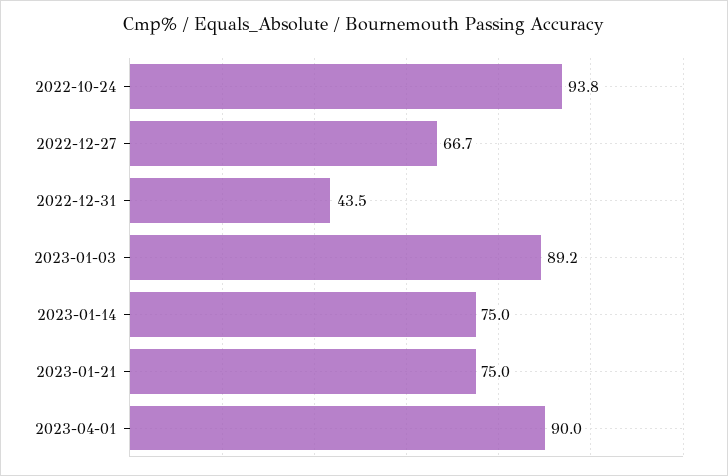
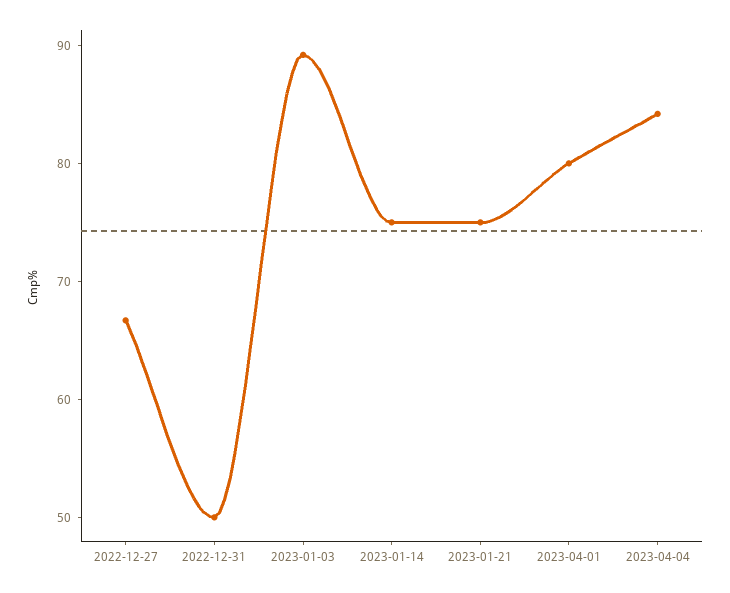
2022-10-24: 93.8 -> none
2022-12-31: 43.5 -> 50
2023-04-01: 90 -> 80
2023-04-04: none -> 84

